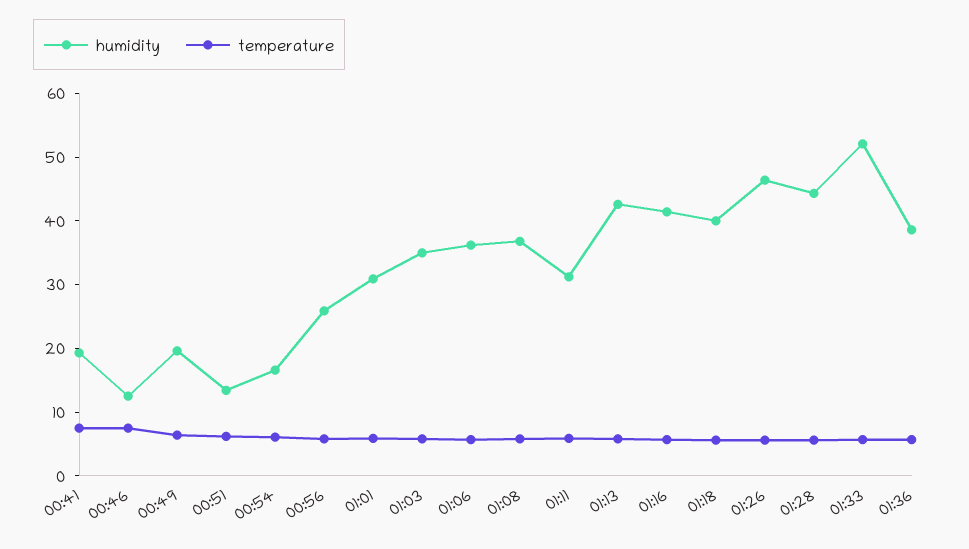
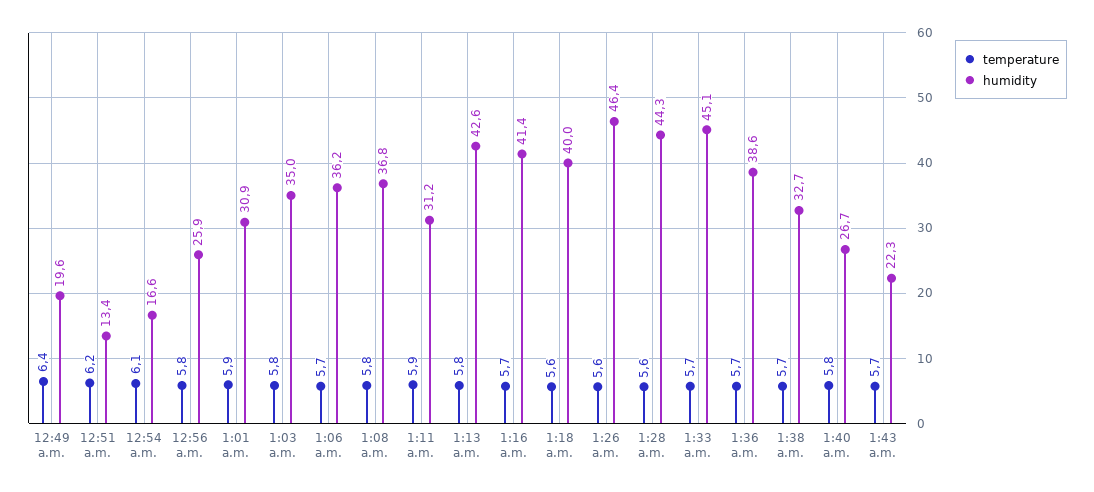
humidity, 00:41: 20 -> none
temperature, 00:41: 8 -> none
humidity, 00:46: 12 -> none
temperature, 00:46: 8 -> none
humidity, 01:33: 52 -> 45.1
temperature, 1:38 a.m.: none -> 5.7
humidity, 1:38 a.m.: none -> 32.7
temperature, 1:40 a.m.: none -> 5.8
humidity, 1:40 a.m.: none -> 26.7
temperature, 1:43 a.m.: none -> 5.7
humidity, 1:43 a.m.: none -> 22.3

